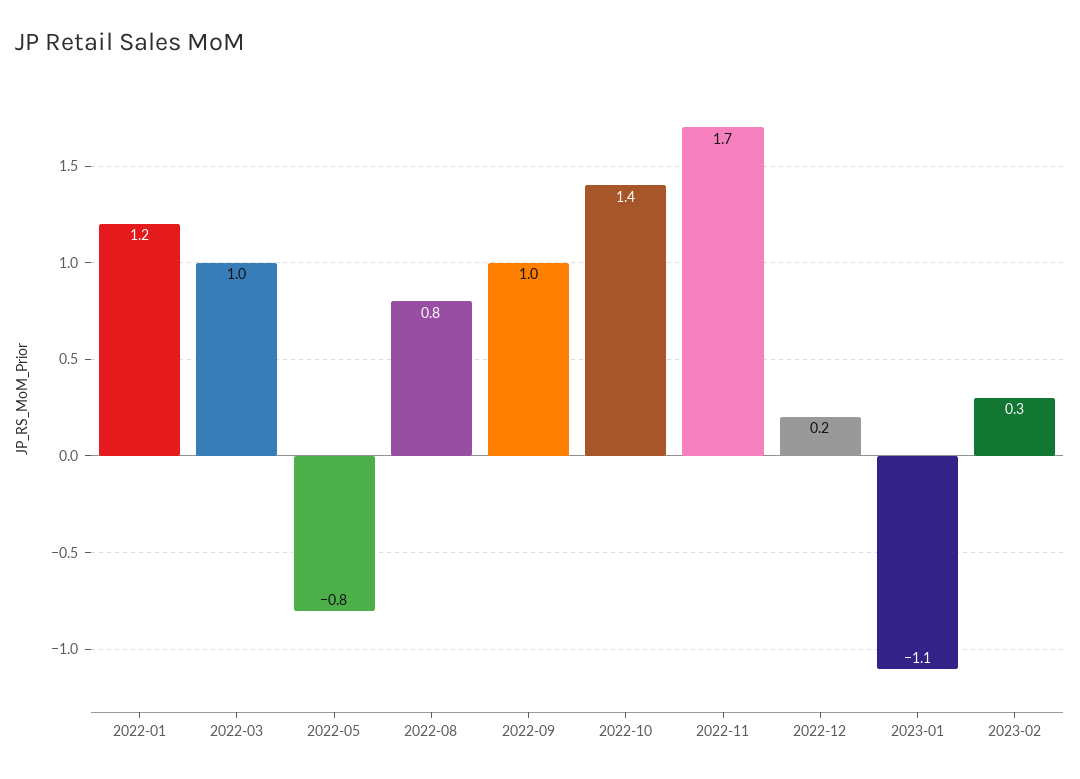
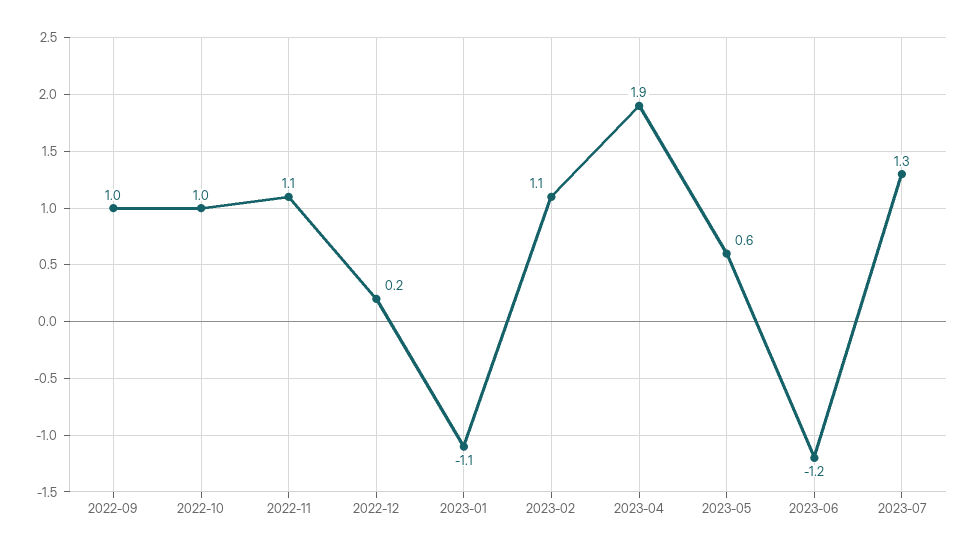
2022-01: 1.2 -> none
2022-03: 1 -> none
2022-05: -0.8 -> none
2022-08: 0.8 -> none
2022-10: 1.4 -> 1
2022-11: 1.7 -> 1.1
2023-02: 0.3 -> 1.1
2023-04: none -> 1.9
2023-05: none -> 0.6
2023-06: none -> -1.2
2023-07: none -> 1.3

